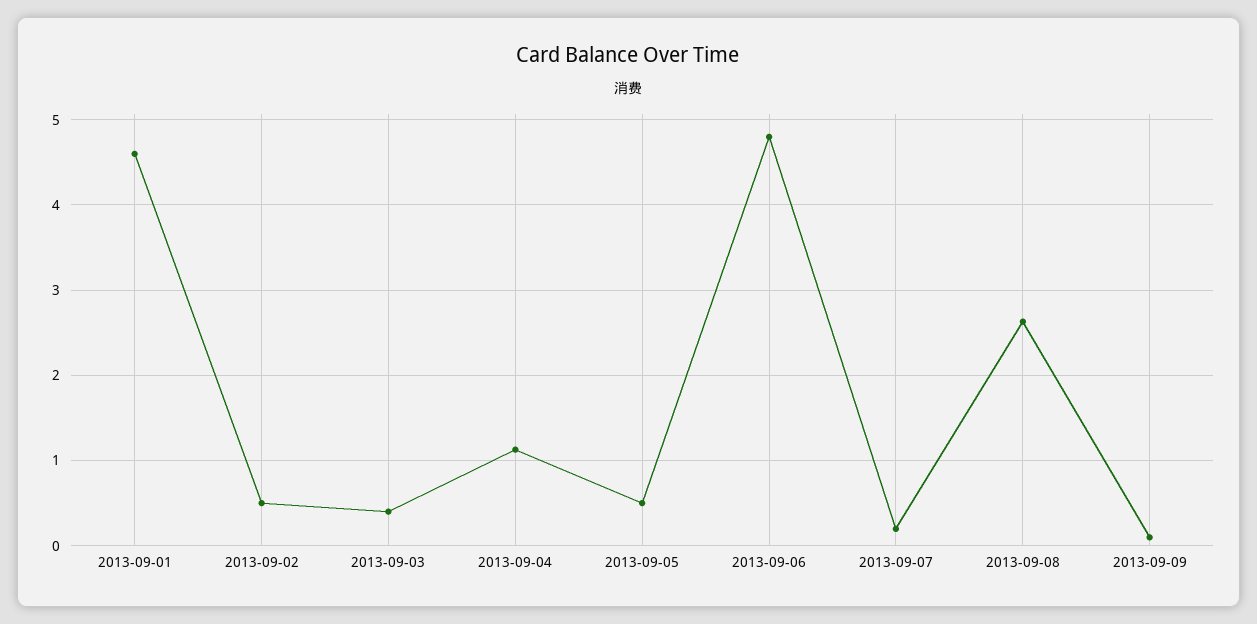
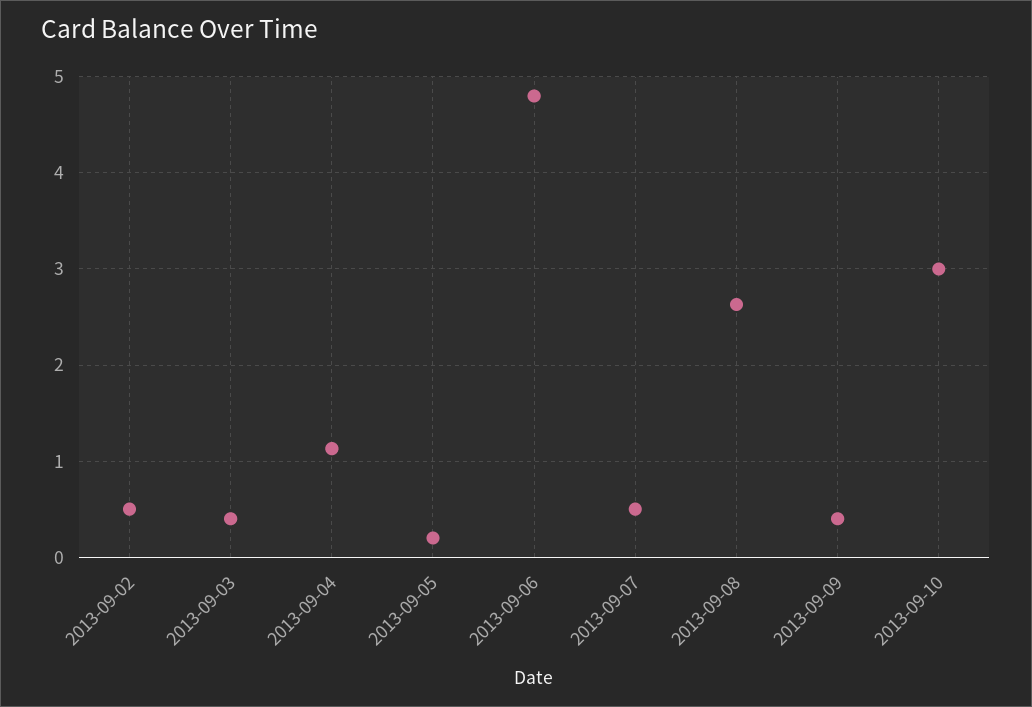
2013-09-01: 4.6 -> none
2013-09-05: 0.5 -> 0.2
2013-09-07: 0.2 -> 0.5
2013-09-09: 0.1 -> 0.4
2013-09-10: none -> 3

